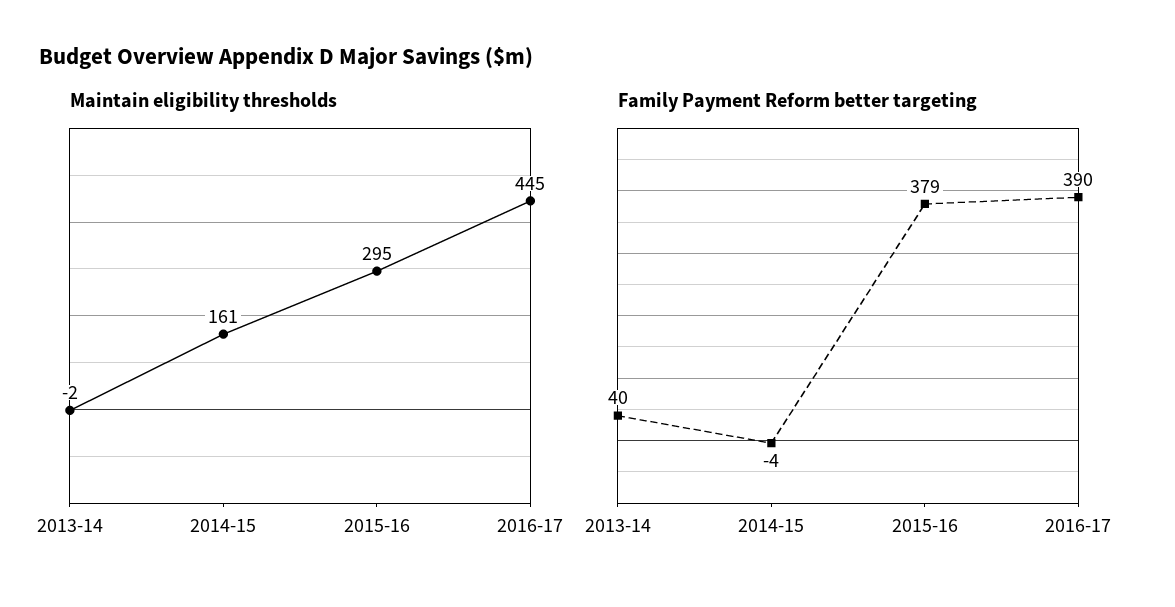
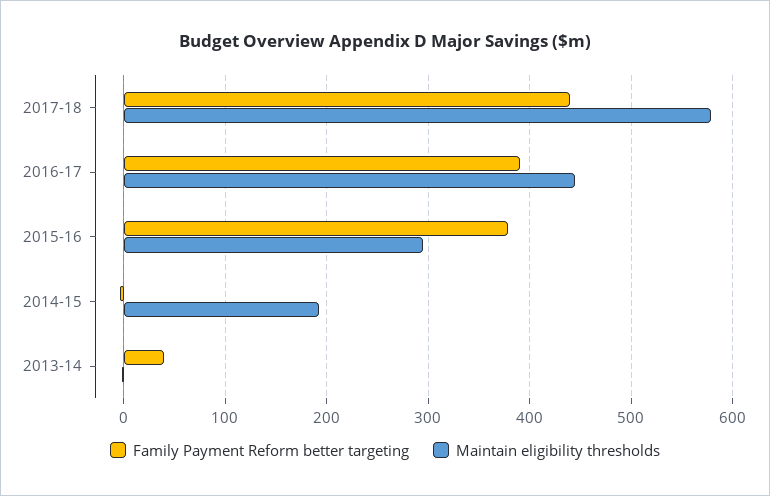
Maintain eligibility thresholds, 2014-15: 161 -> 190
Family Payment Reform better targeting, 2017-18: none -> 440
Maintain eligibility thresholds, 2017-18: none -> 580

